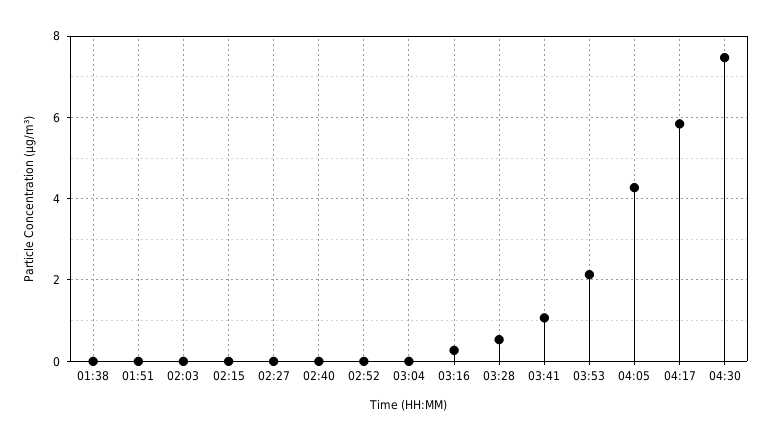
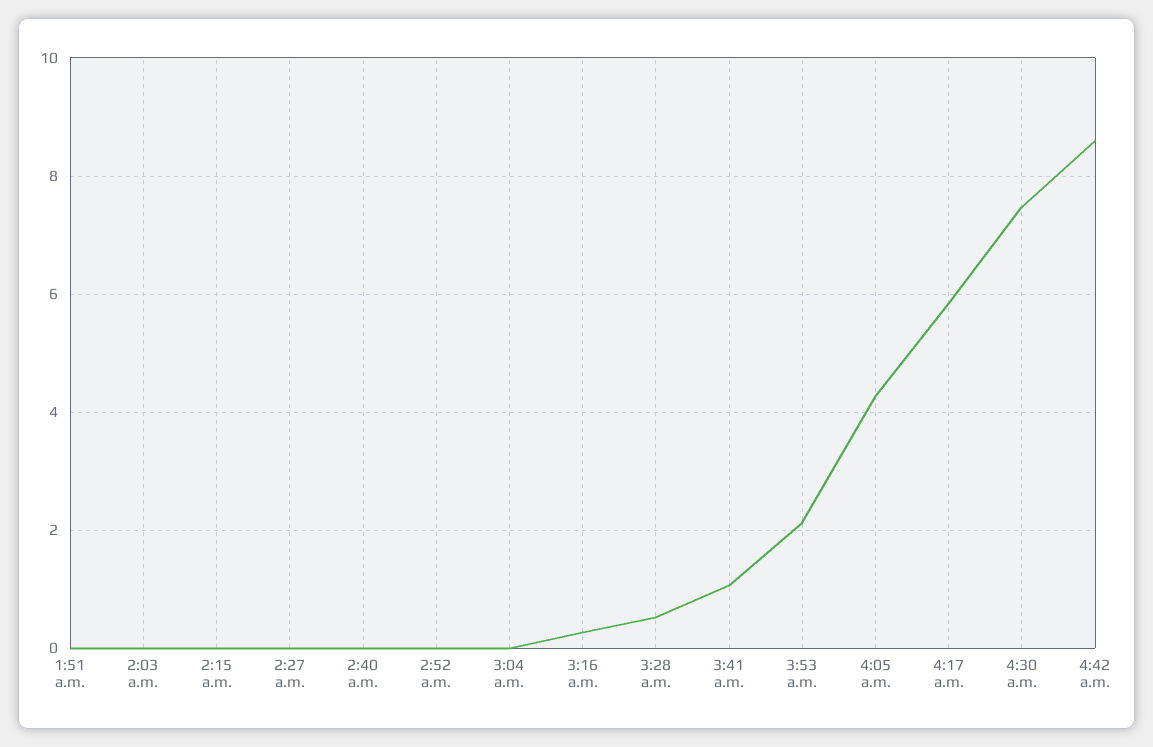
01:38: 0 -> none
4:42 a.m.: none -> 8.6

